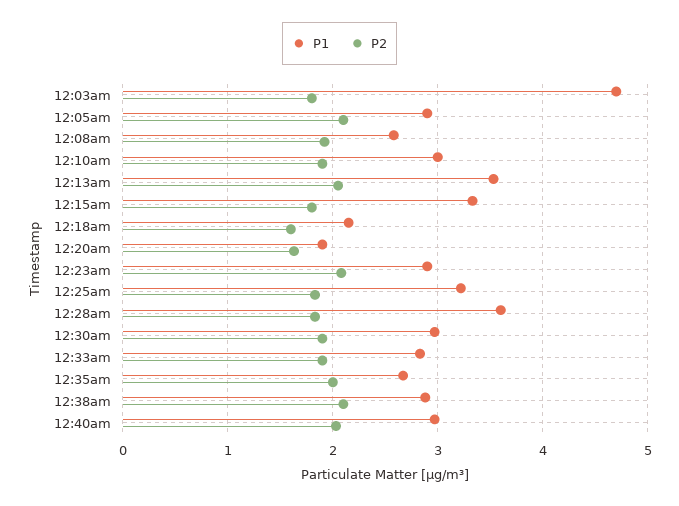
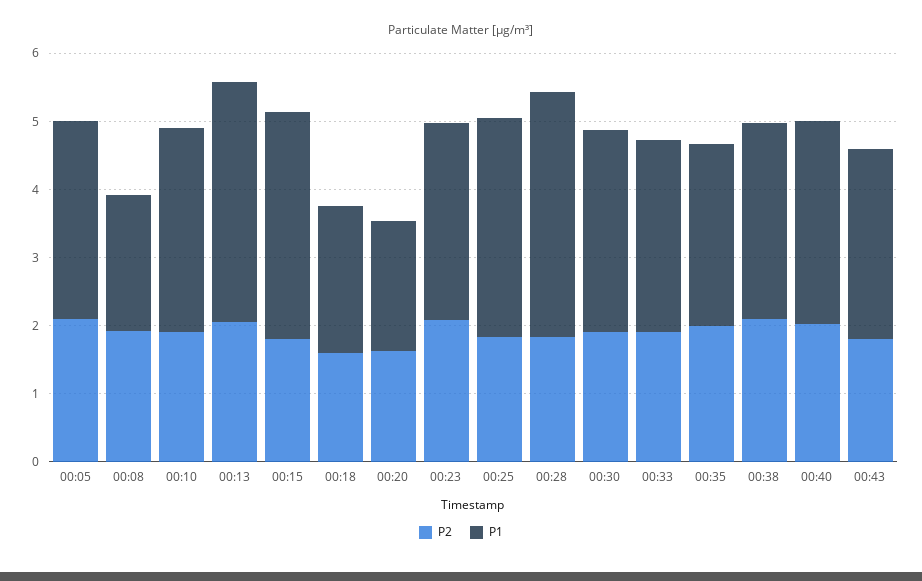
P1, 12:03am: 4.7 -> none
P2, 12:03am: 1.8 -> none
P1, 12:08am: 2.6 -> 2
P2, 00:43: none -> 1.8
P1, 00:43: none -> 2.8

